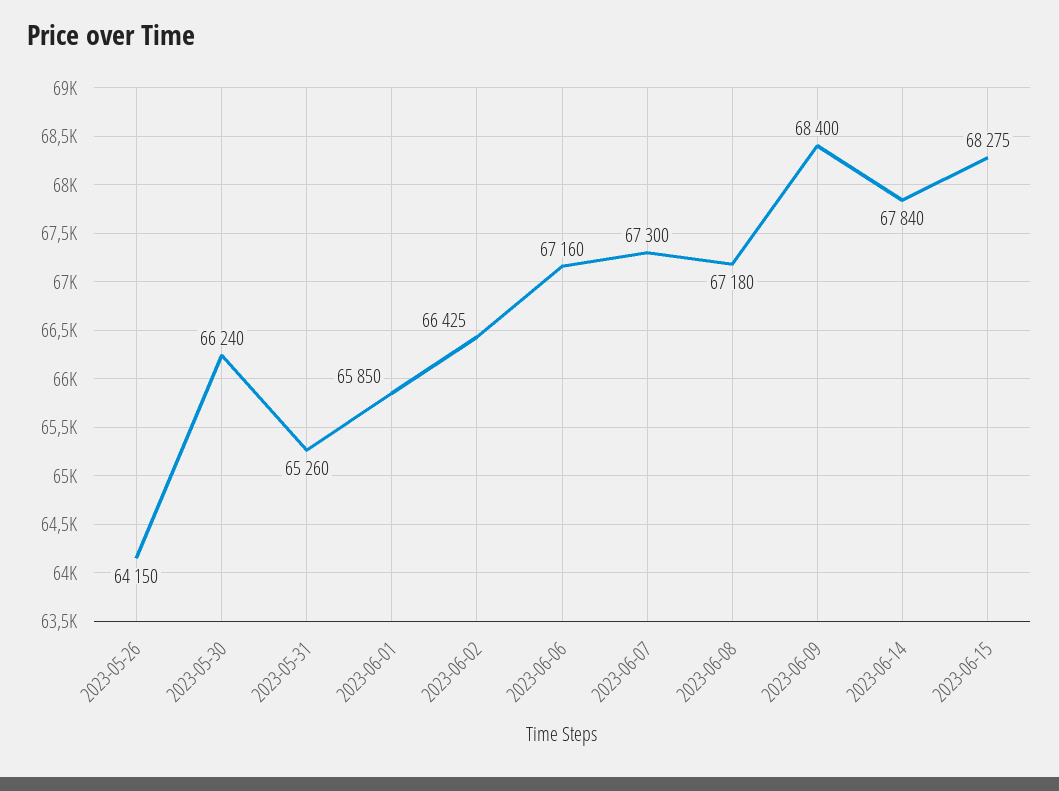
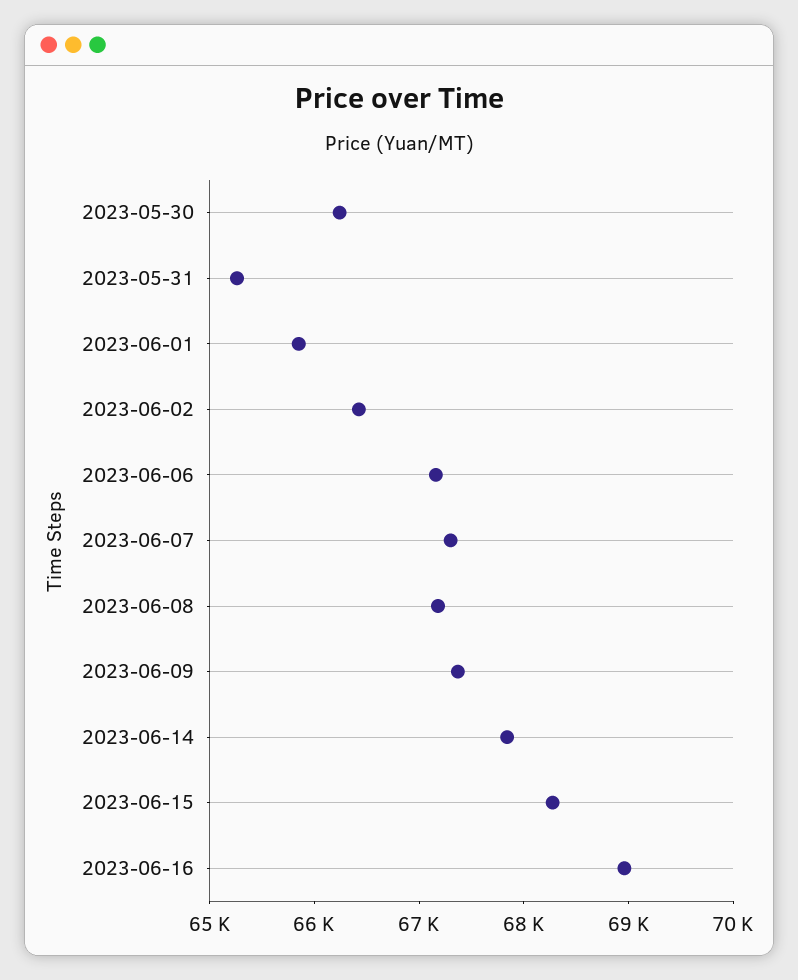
2023-05-26: 64150 -> none
2023-06-09: 68400 -> 67400
2023-06-16: none -> 69000

